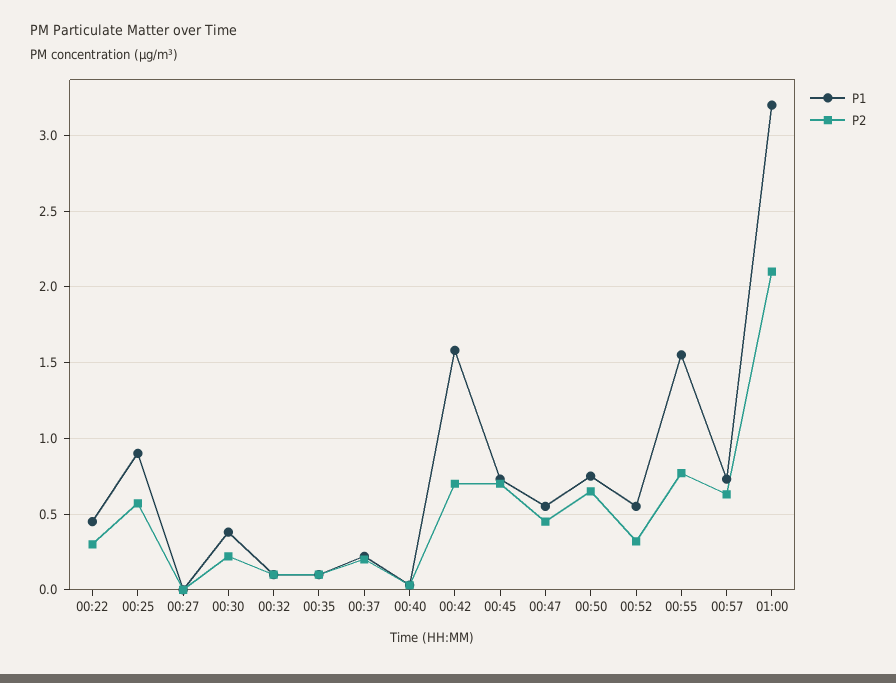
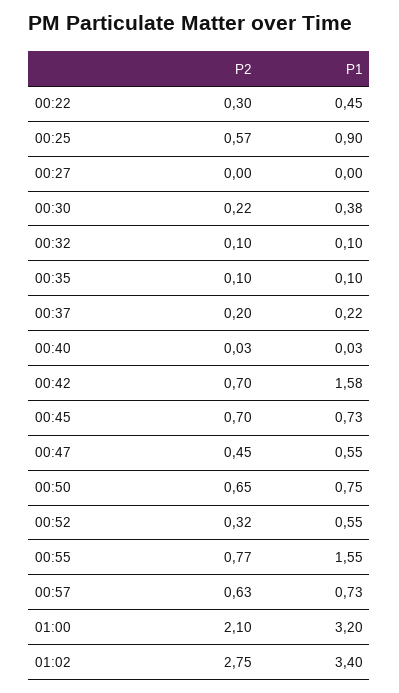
P2, 01:02: none -> 2.75
P1, 01:02: none -> 3.4

